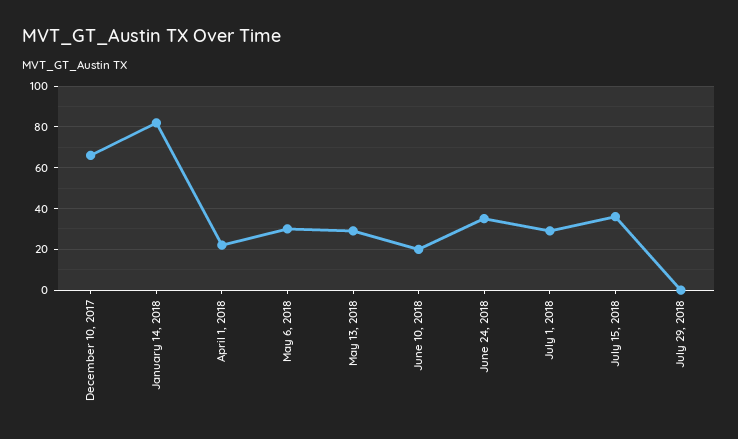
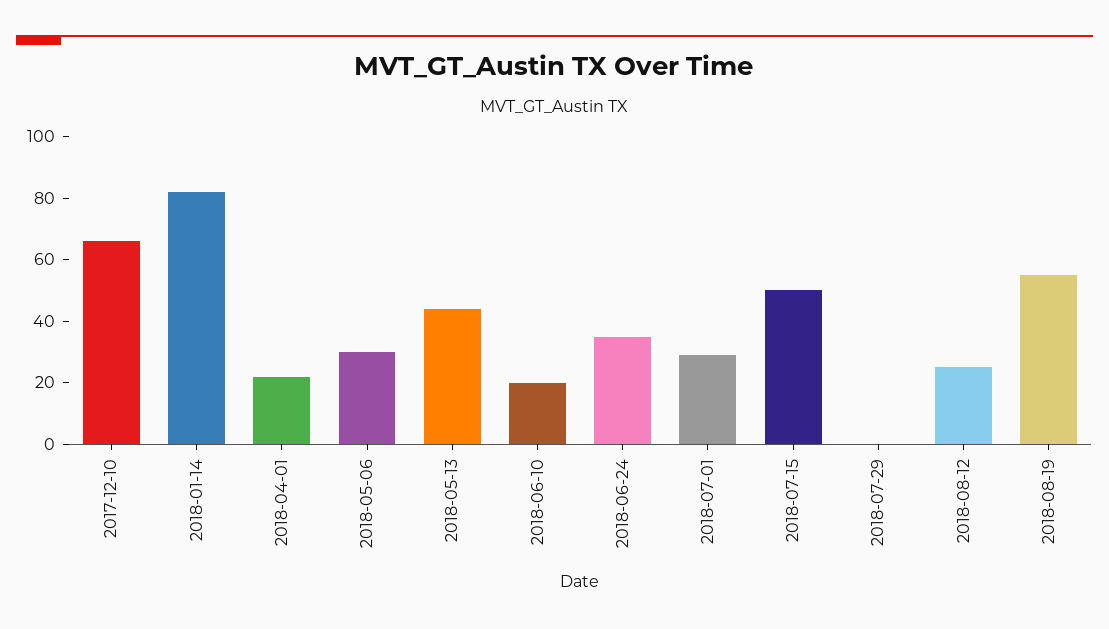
May 13, 2018: 30 -> 45
July 15, 2018: 35 -> 50
2018-08-12: none -> 25
2018-08-19: none -> 55

